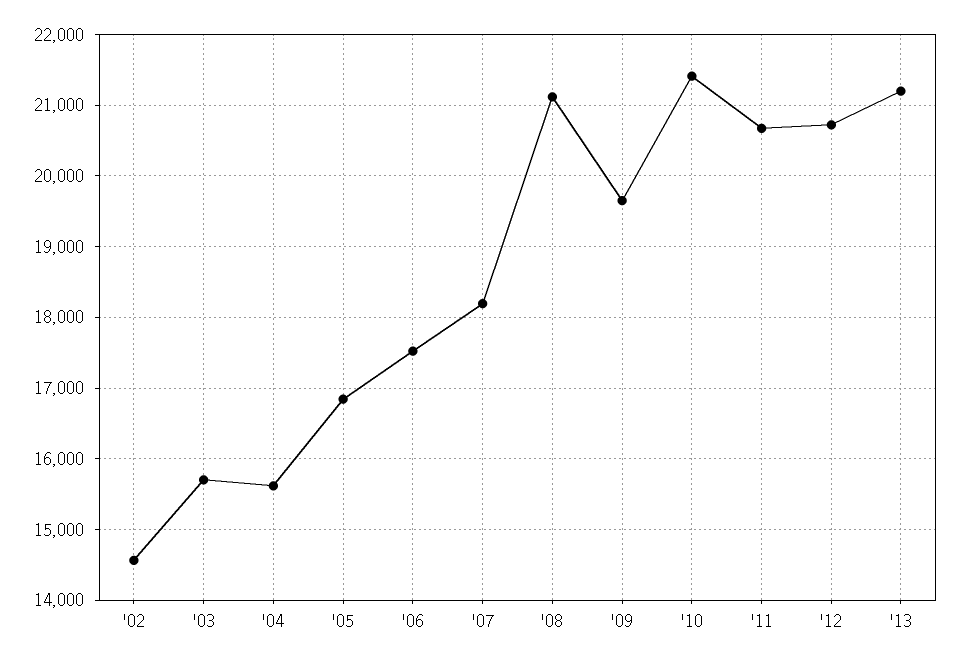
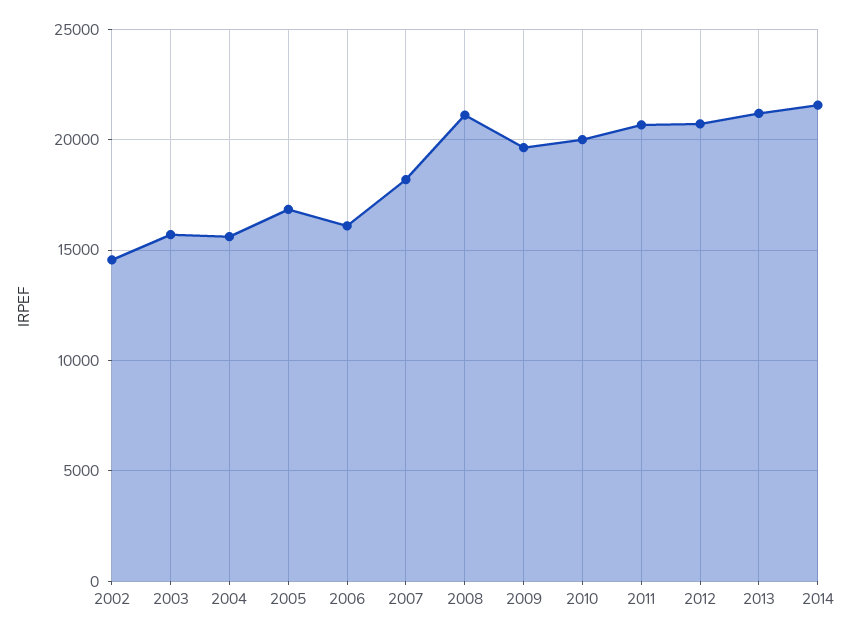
'06: 17500 -> 16000
'10: 21400 -> 20000
2014: none -> 21500

